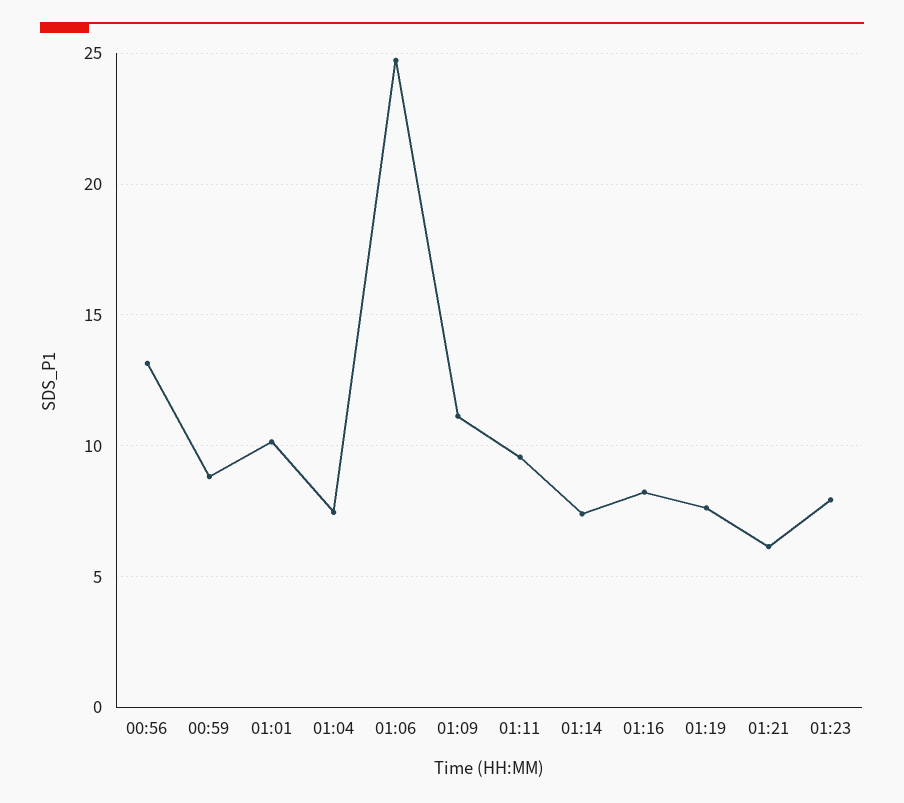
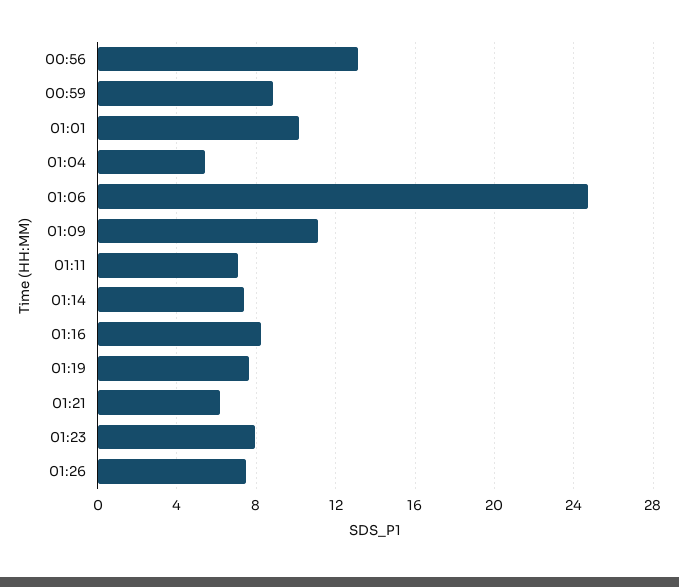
01:04: 7.5 -> 5.5
01:11: 9.5 -> 7
01:26: none -> 7.5

